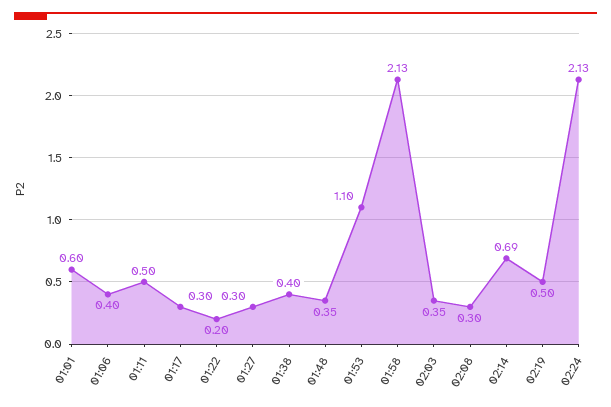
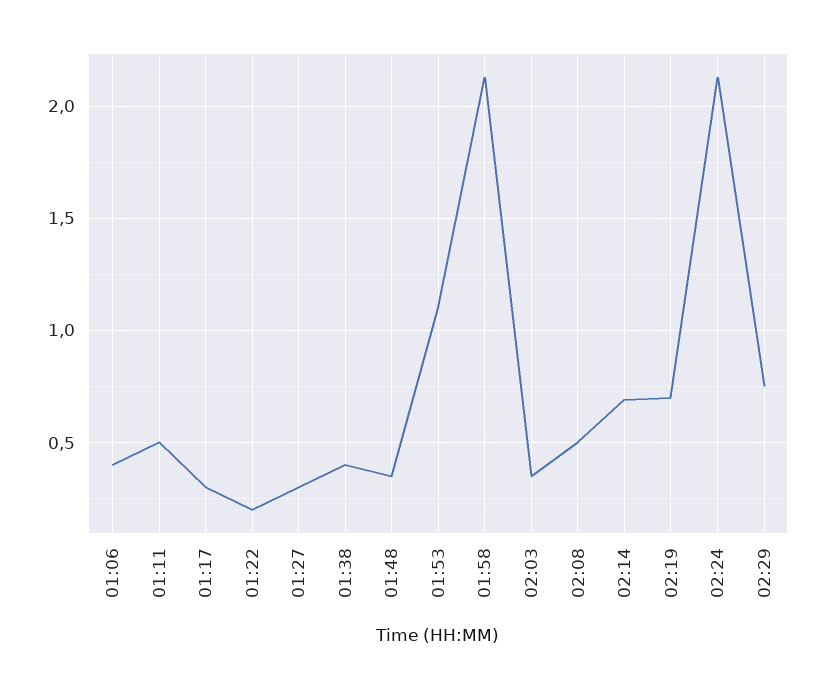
01:01: 0.6 -> none
02:08: 0.3 -> 0.5
02:19: 0.5 -> 0.7
02:29: none -> 0.75

